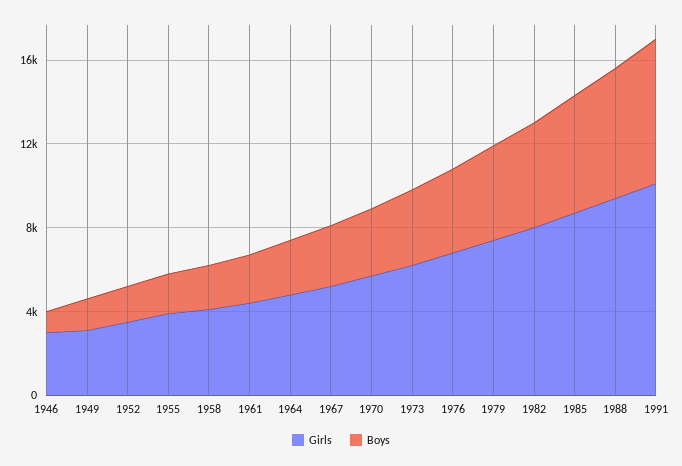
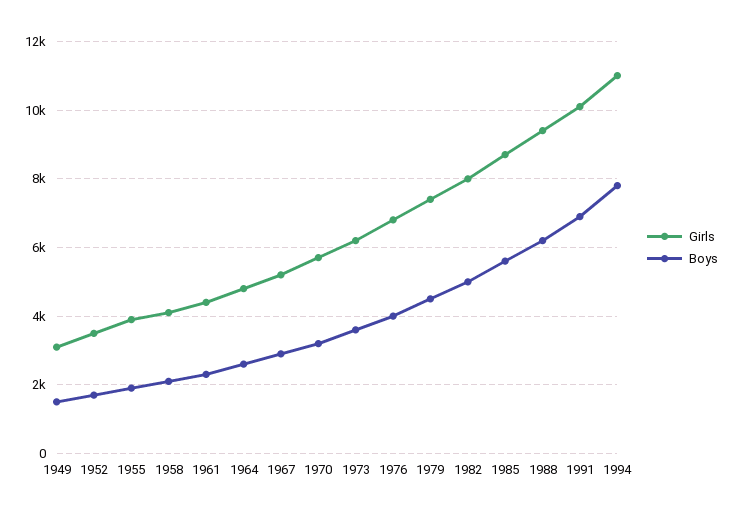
Girls, 1946: 3000 -> none
Boys, 1946: 1000 -> none
Girls, 1994: none -> 11000
Boys, 1994: none -> 7800

